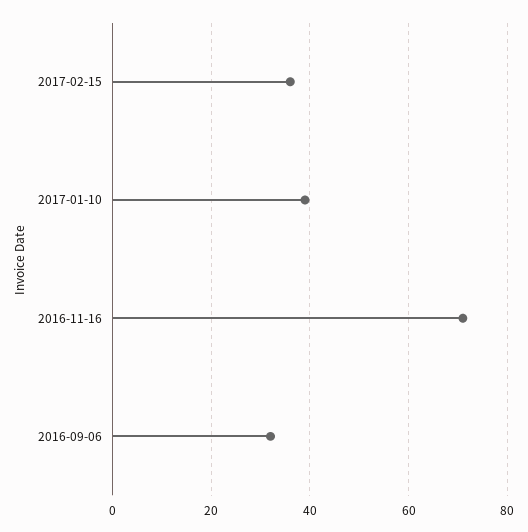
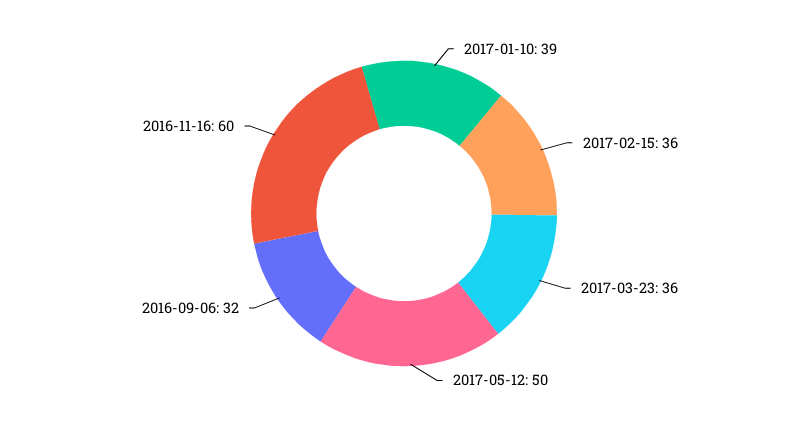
2016-11-16: 70 -> 60
2017-03-23: none -> 36
2017-05-12: none -> 50

